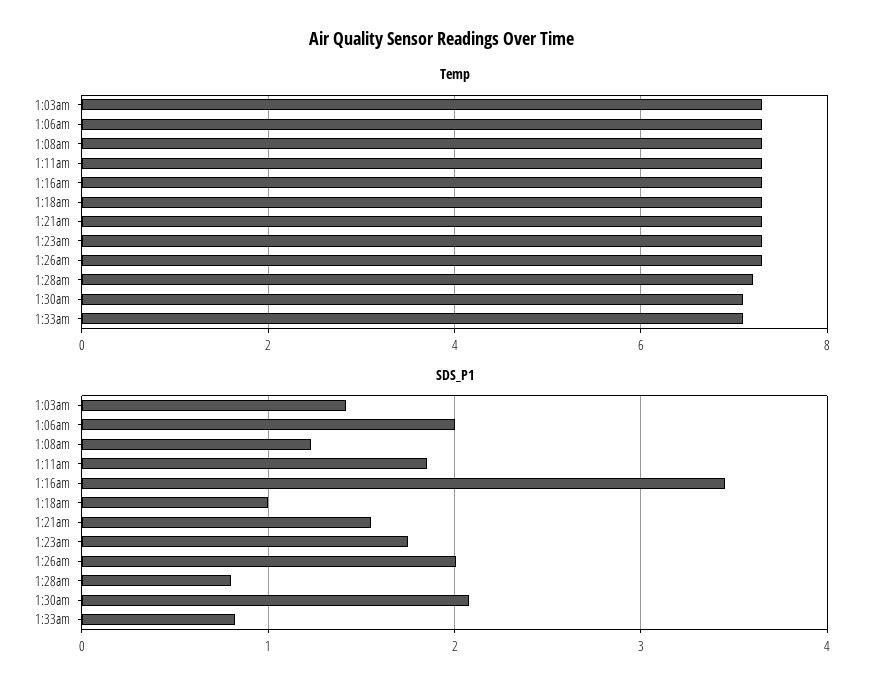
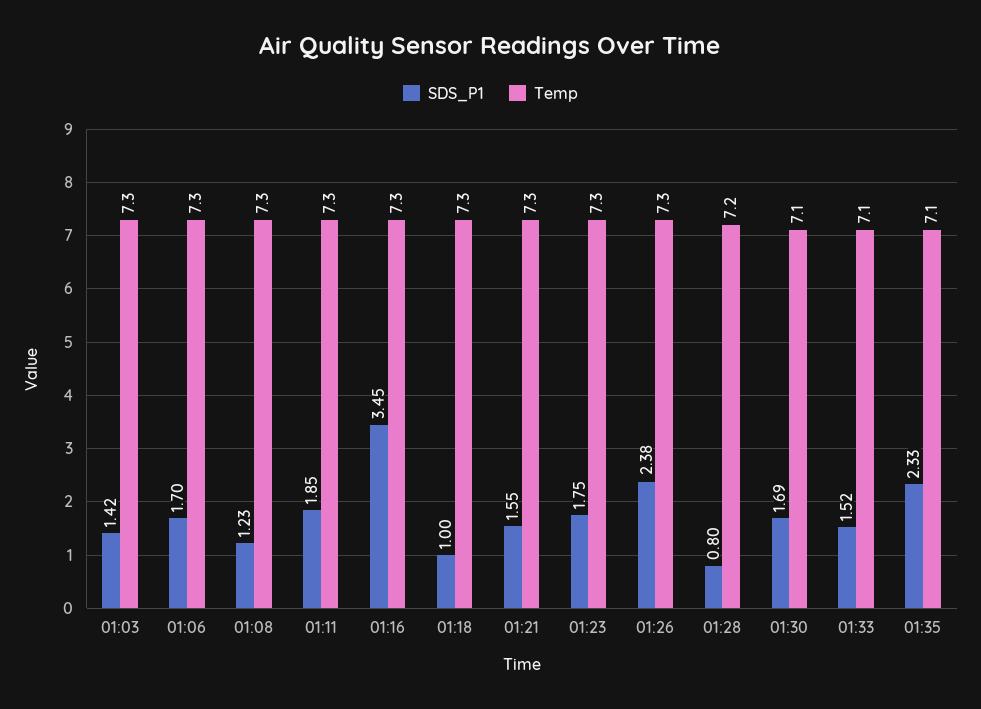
SDS_P1, 1:06am: 2 -> 1.7
SDS_P1, 1:26am: 2 -> 2.38
SDS_P1, 1:30am: 2.1 -> 1.69
SDS_P1, 1:33am: 0.8 -> 1.52
SDS_P1, 01:35: none -> 2.33
Temp, 01:35: none -> 7.1

